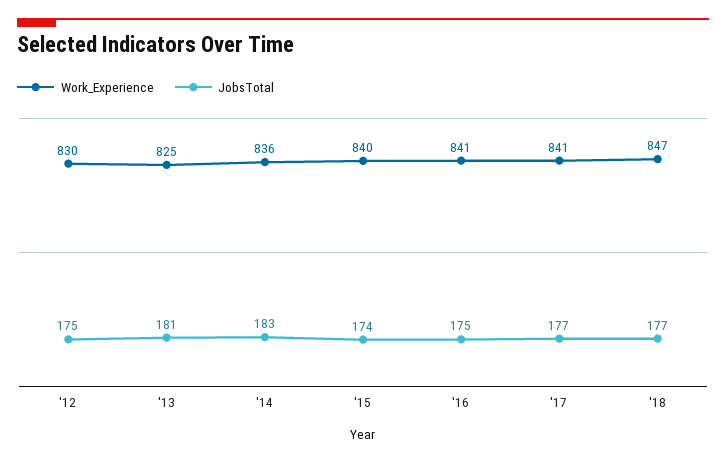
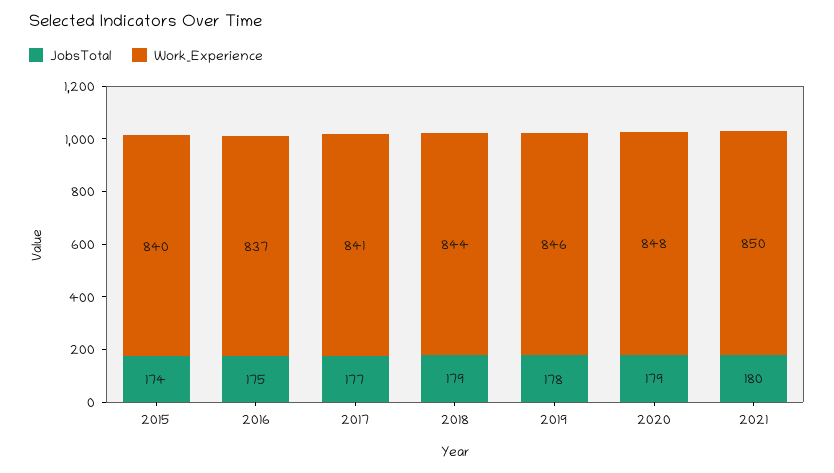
Work_Experience, '12: 830 -> none
JobsTotal, '12: 175 -> none
Work_Experience, '13: 825 -> none
JobsTotal, '13: 181 -> none
Work_Experience, '14: 836 -> none
JobsTotal, '14: 183 -> none
Work_Experience, '16: 841 -> 837
Work_Experience, '18: 847 -> 844
JobsTotal, '18: 177 -> 179
JobsTotal, 2019: none -> 178
Work_Experience, 2019: none -> 846
JobsTotal, 2020: none -> 179
Work_Experience, 2020: none -> 848
JobsTotal, 2021: none -> 180
Work_Experience, 2021: none -> 850

